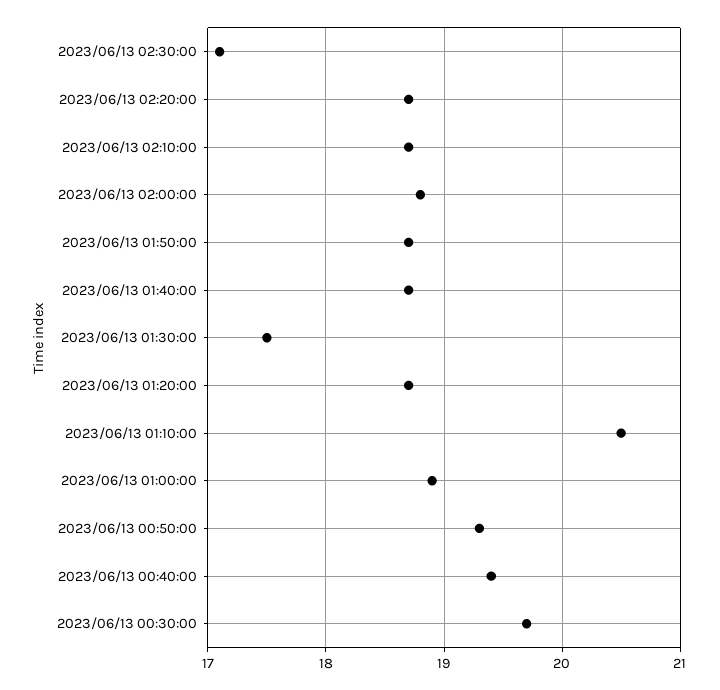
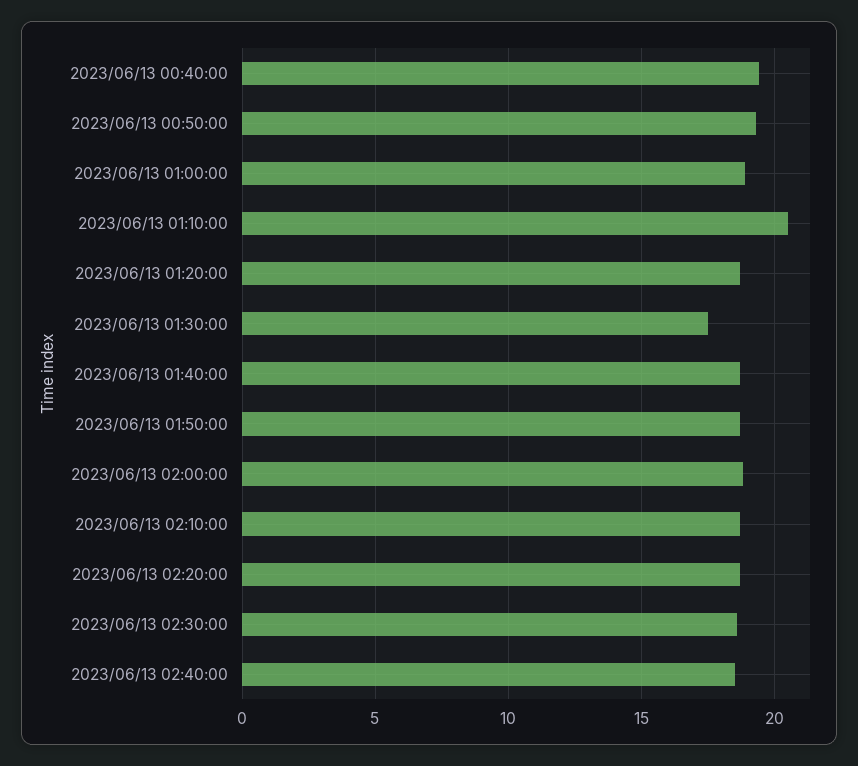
2023/06/13 02:30:00: 17.1 -> 18.5
2023/06/13 00:30:00: 19.7 -> none
2023/06/13 02:40:00: none -> 18.5

